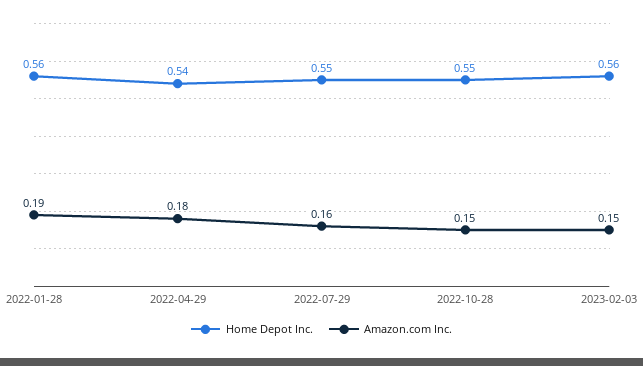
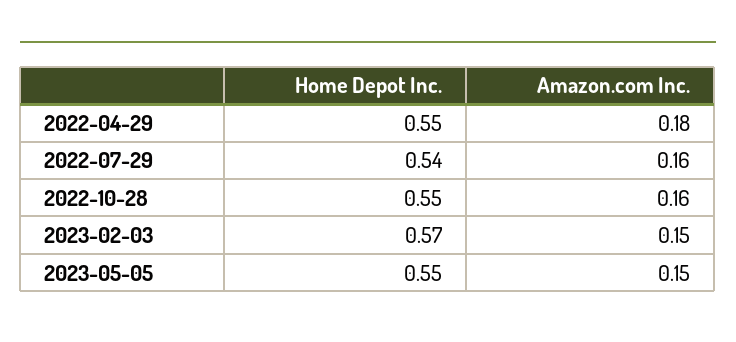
Home Depot Inc., 2022-01-28: 0.56 -> none
Amazon.com Inc., 2022-01-28: 0.19 -> none
Home Depot Inc., 2022-04-29: 0.54 -> 0.55
Home Depot Inc., 2022-07-29: 0.55 -> 0.54
Amazon.com Inc., 2022-10-28: 0.15 -> 0.16
Home Depot Inc., 2023-02-03: 0.56 -> 0.57
Home Depot Inc., 2023-05-05: none -> 0.55
Amazon.com Inc., 2023-05-05: none -> 0.15

